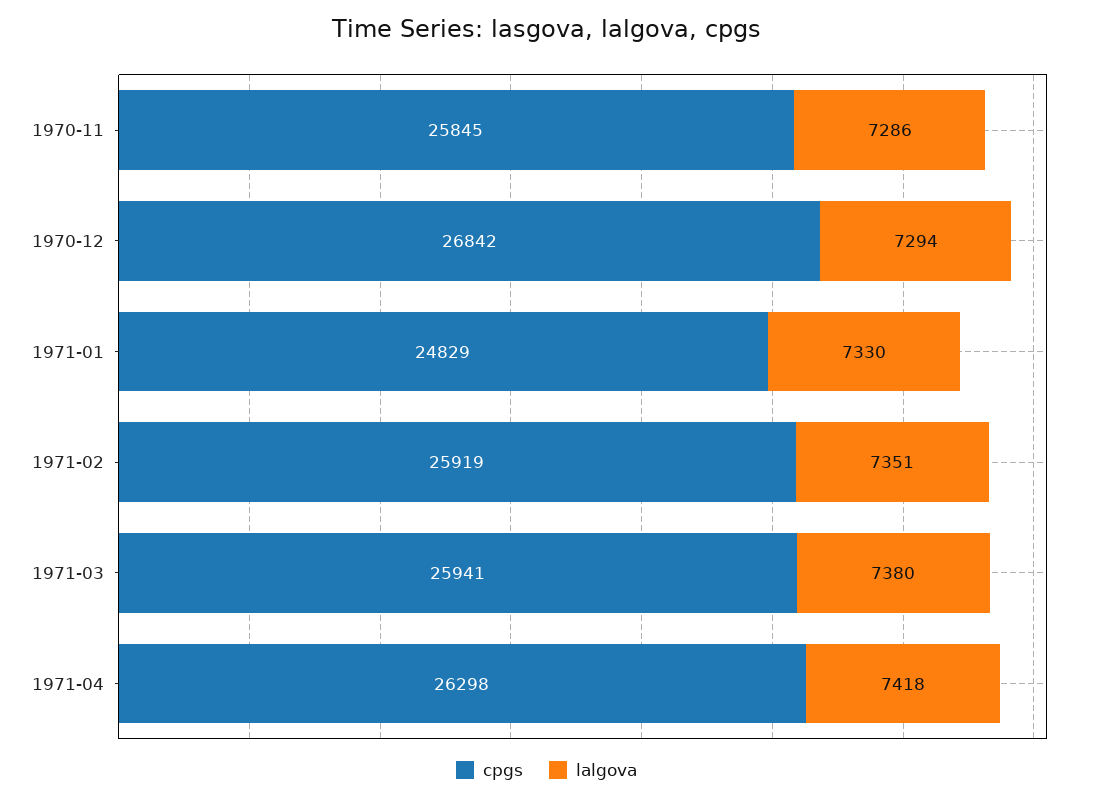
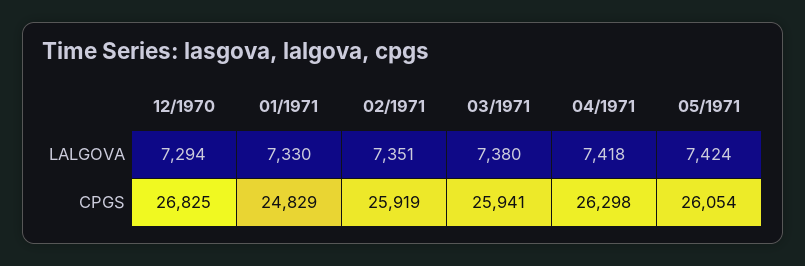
cpgs, 1970-11: 25845 -> none
lalgova, 1970-11: 7286 -> none
cpgs, 1970-12: 26842 -> 26825
lalgova, 05/1971: none -> 7424
cpgs, 05/1971: none -> 26054

